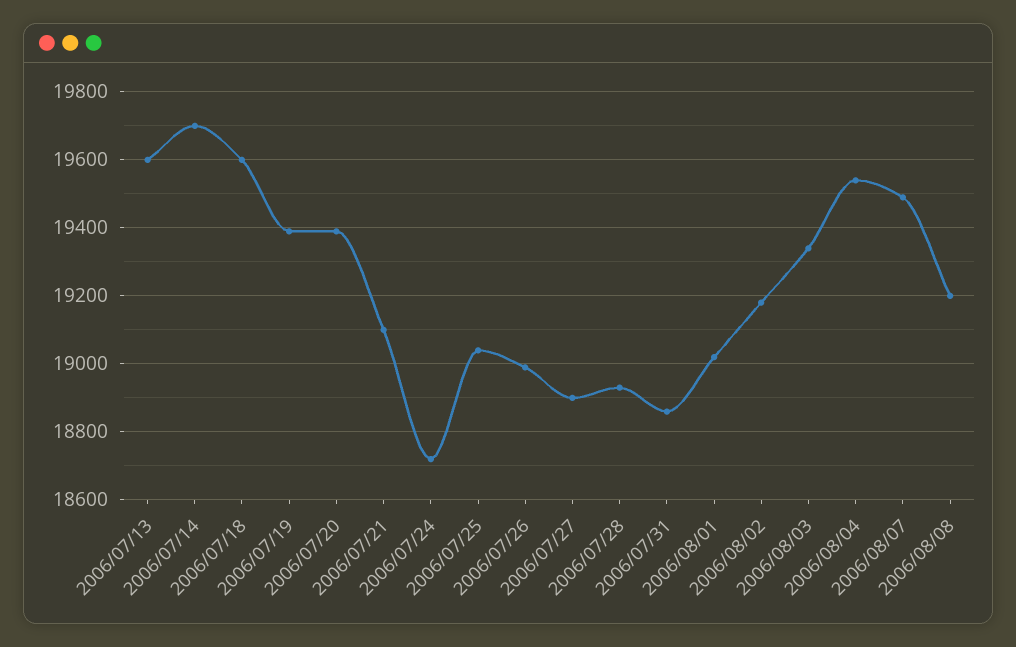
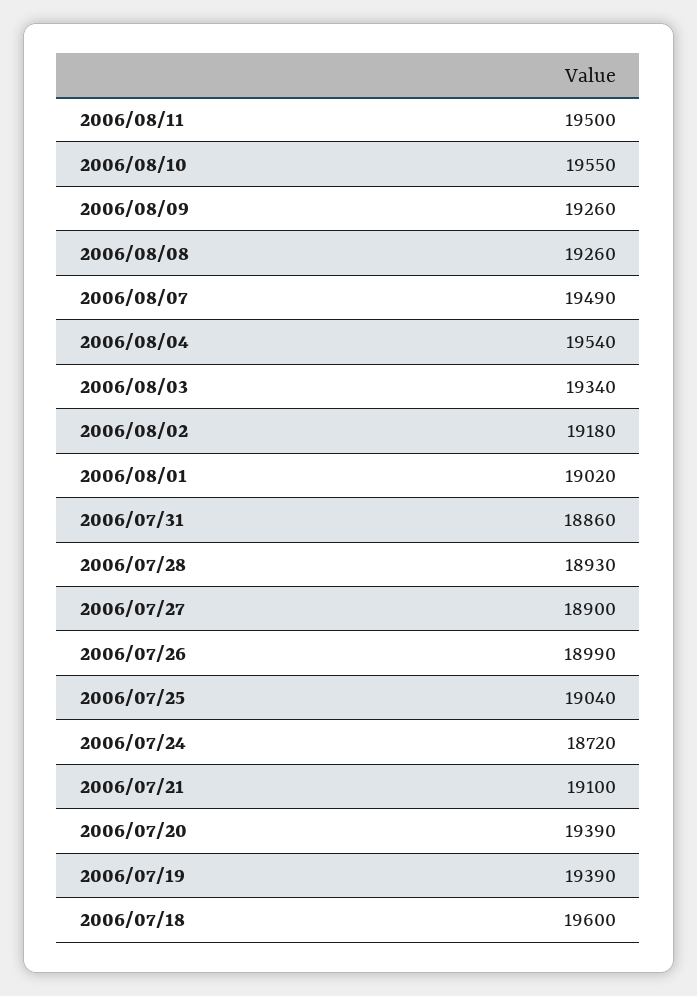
2006/07/13: 19600 -> none
2006/07/14: 19700 -> none
2006/08/08: 19200 -> 19260
2006/08/11: none -> 19500
2006/08/10: none -> 19550
2006/08/09: none -> 19260

